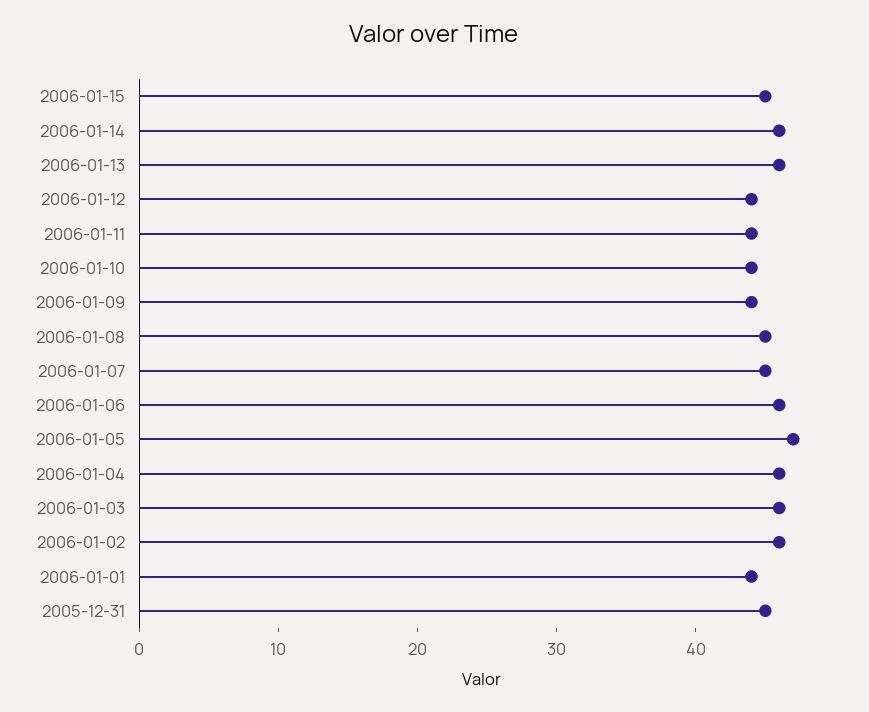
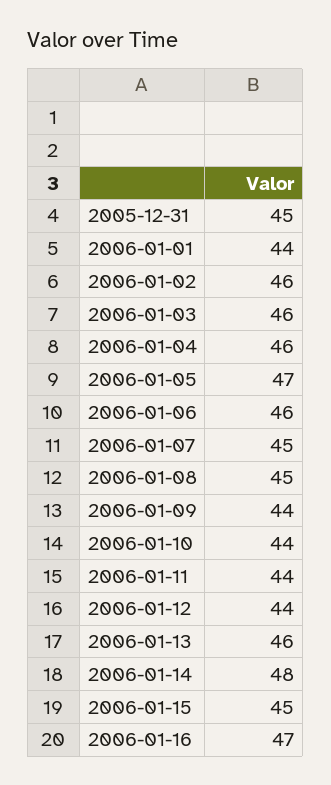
2006-01-14: 46 -> 48
2006-01-16: none -> 47

